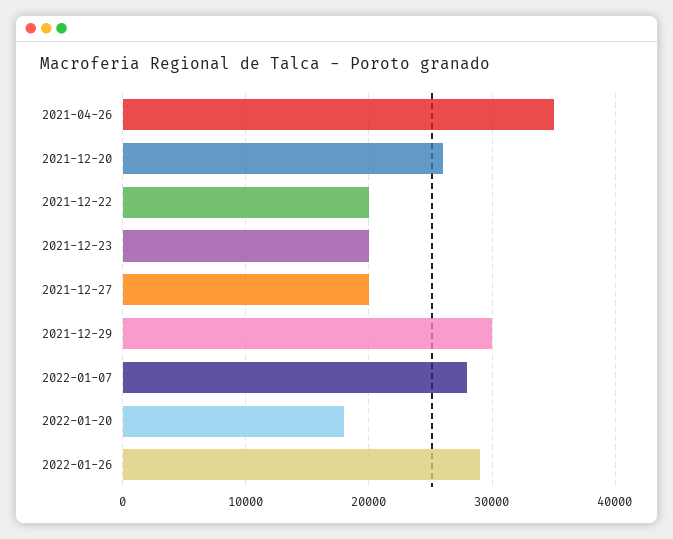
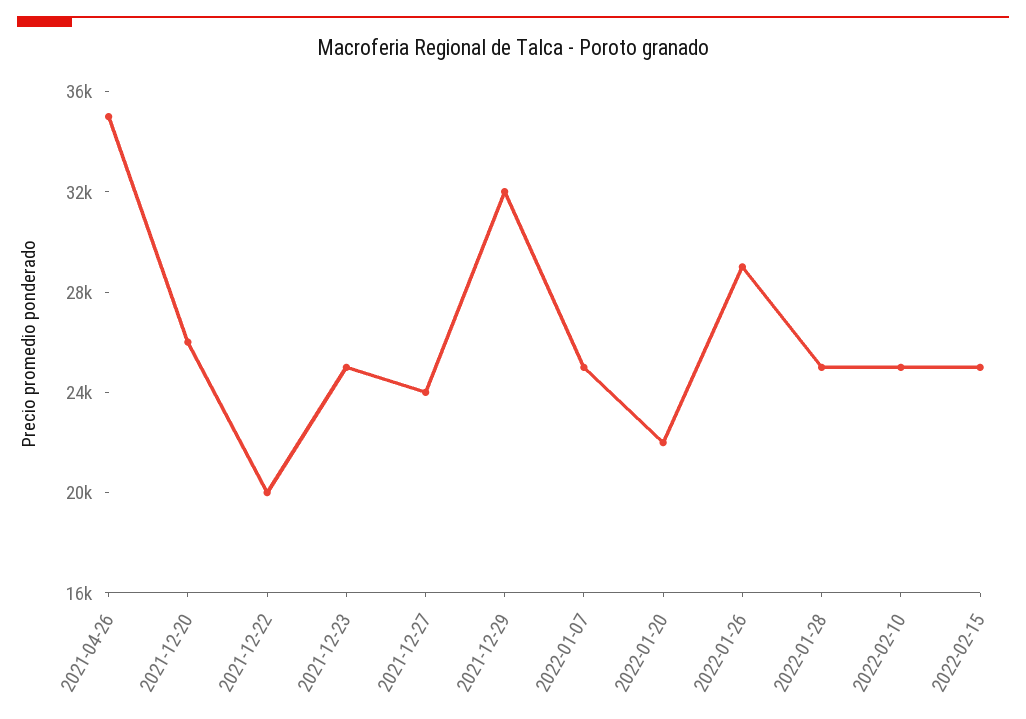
2021-12-23: 20000 -> 25000
2021-12-27: 20000 -> 24000
2021-12-29: 30000 -> 32000
2022-01-07: 28000 -> 25000
2022-01-20: 18000 -> 22000
2022-01-28: none -> 25000
2022-02-10: none -> 25000
2022-02-15: none -> 25000

